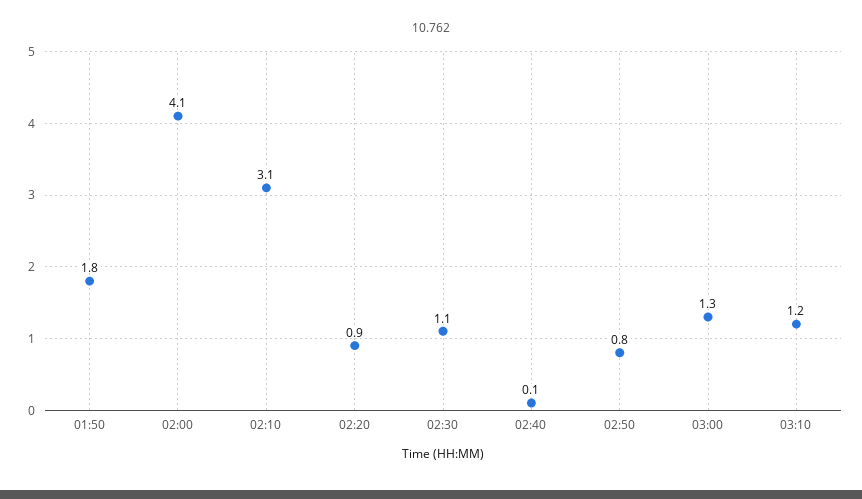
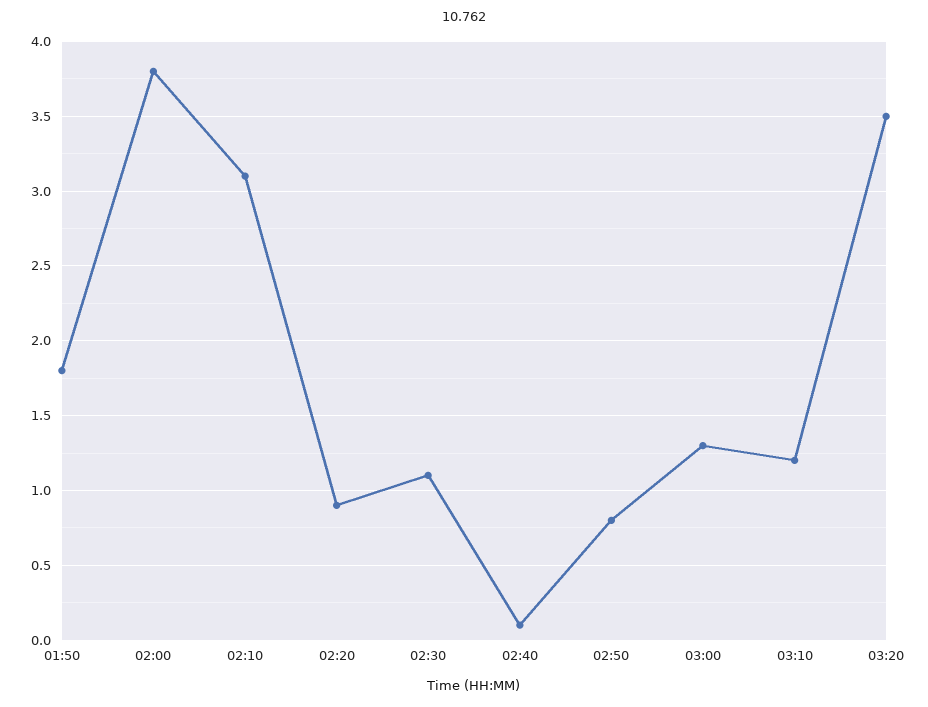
02:00: 4.1 -> 3.8
03:20: none -> 3.5

